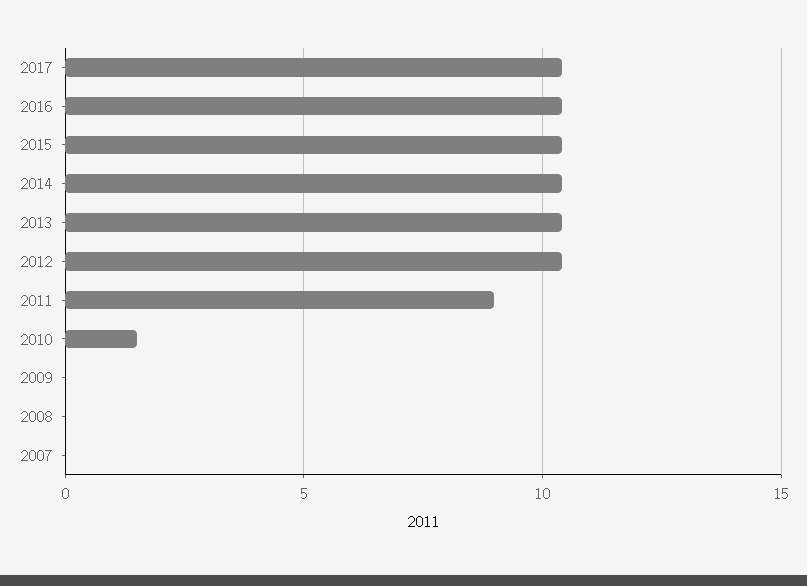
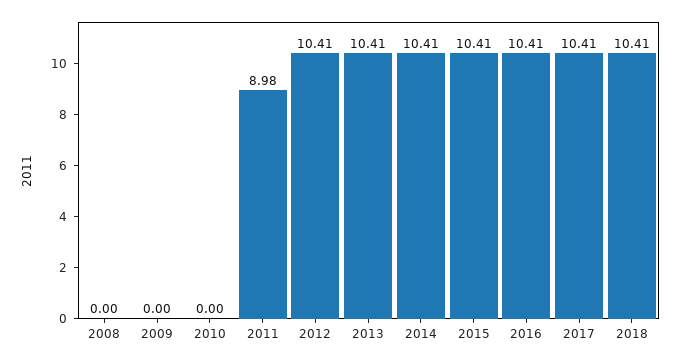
2010: 1.5 -> 0
2007: 0 -> none
2018: none -> 10.41

